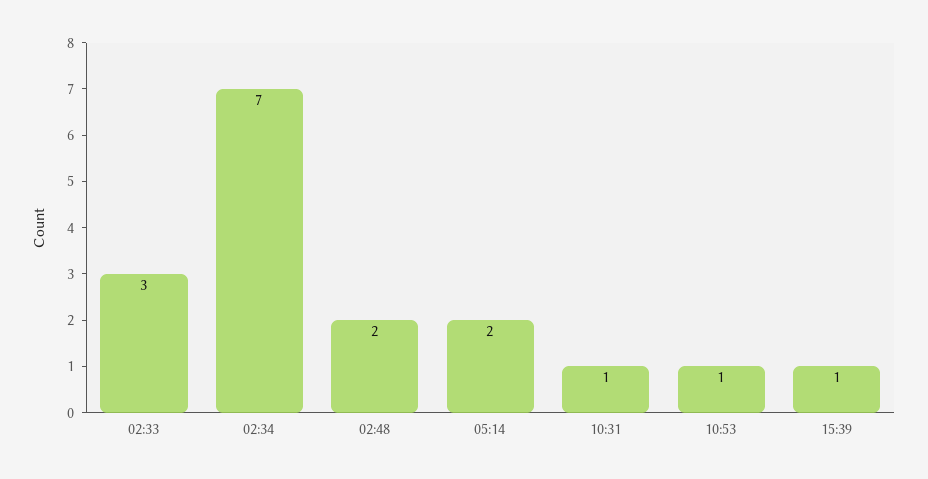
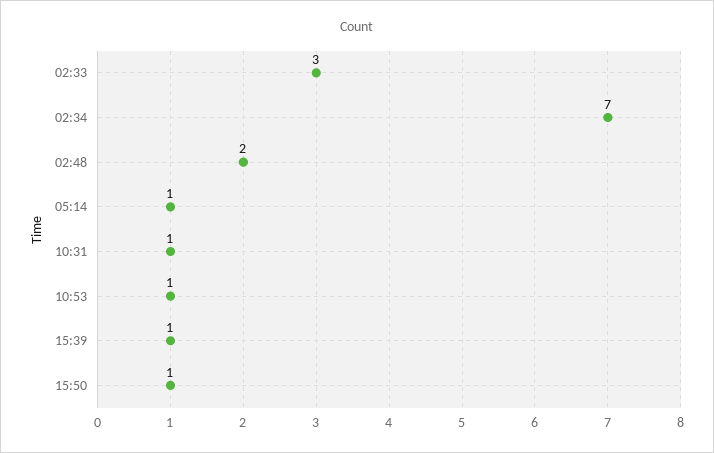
05:14: 2 -> 1
15:50: none -> 1

